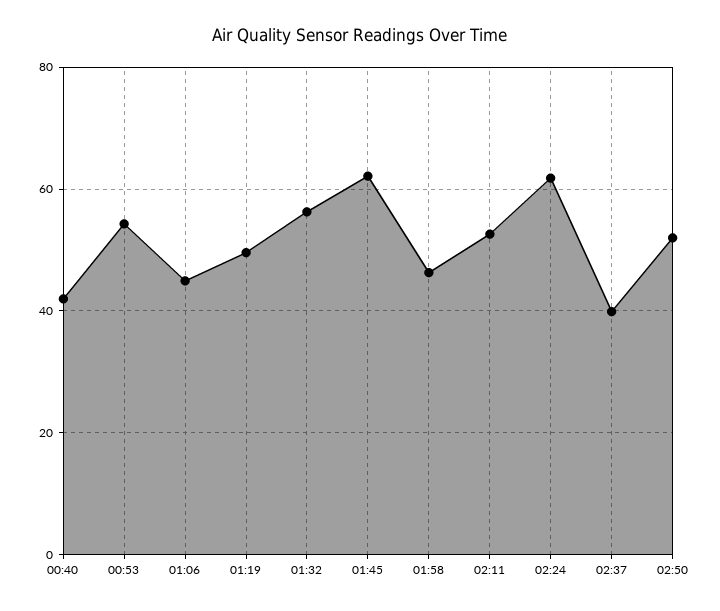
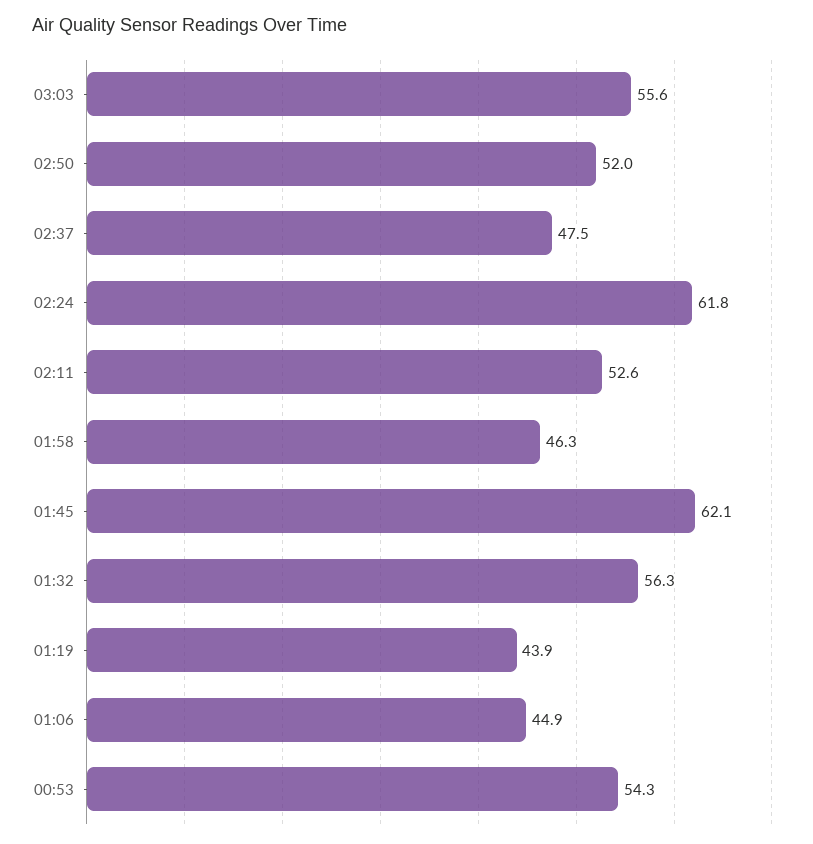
00:40: 42 -> none
01:19: 50 -> 43.9
02:37: 40 -> 47.5
03:03: none -> 55.6

